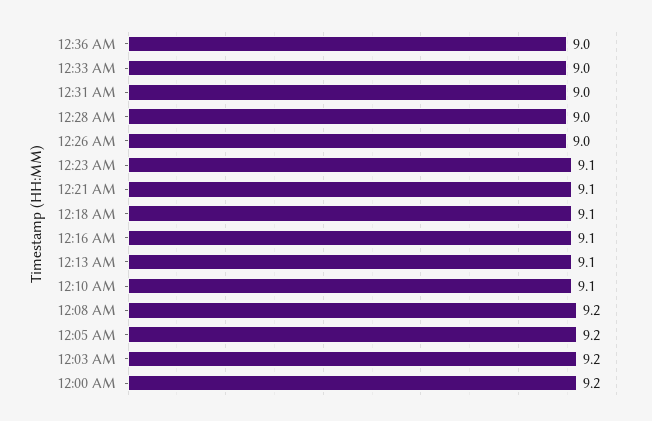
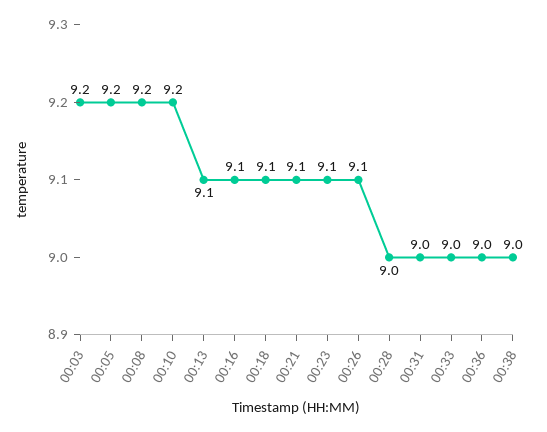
12:26 AM: 9 -> 9.1
12:10 AM: 9.1 -> 9.2
12:00 AM: 9.2 -> none
00:38: none -> 9

